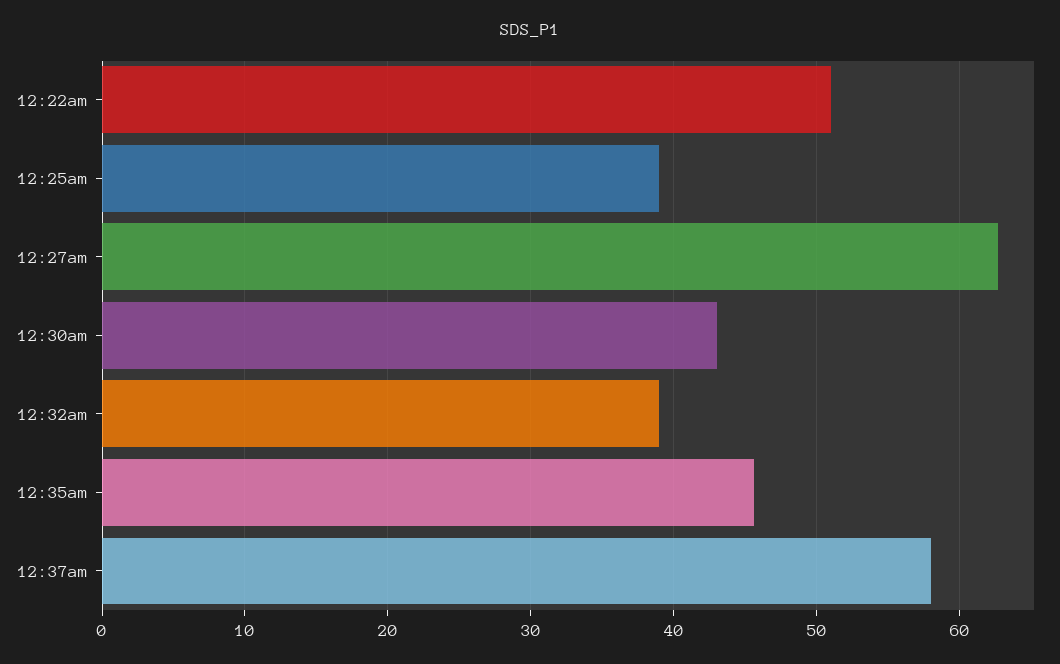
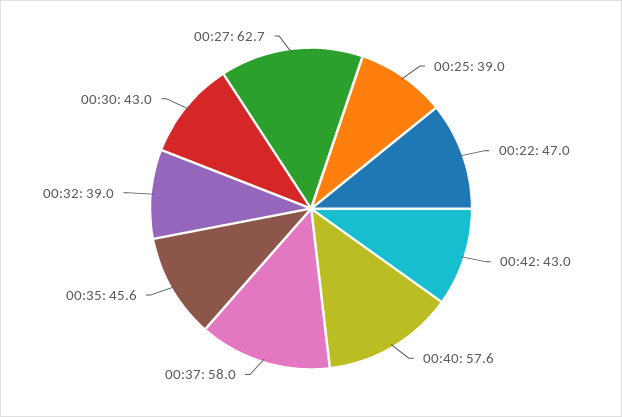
12:22am: 51 -> 47
00:42: none -> 43
00:40: none -> 57.6

